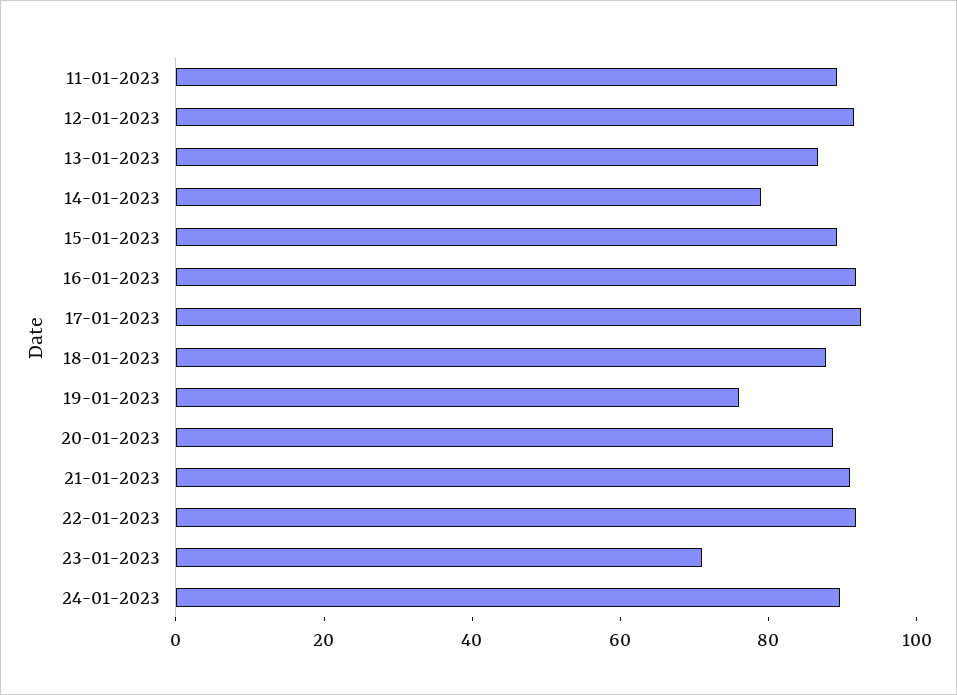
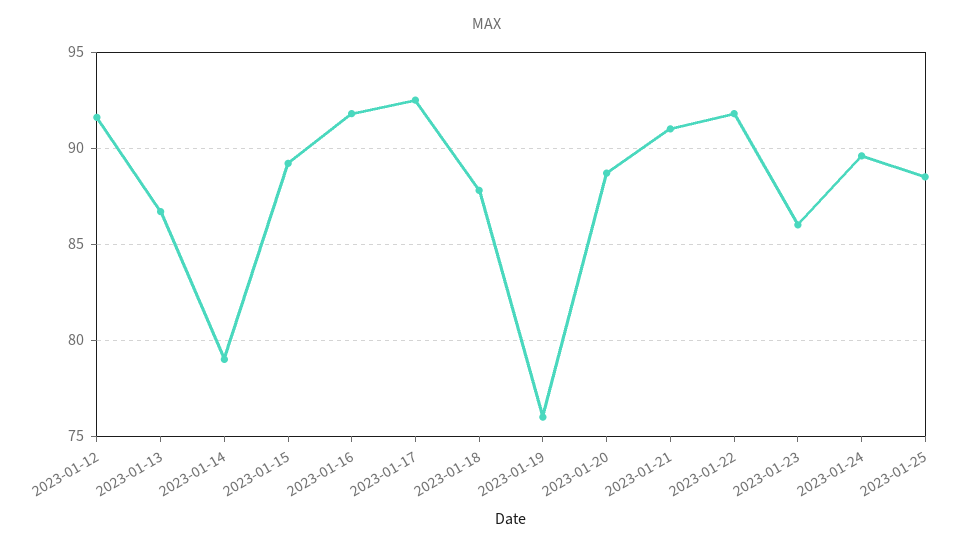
11-01-2023: 90 -> none
23-01-2023: 70 -> 86
2023-01-25: none -> 88.5

